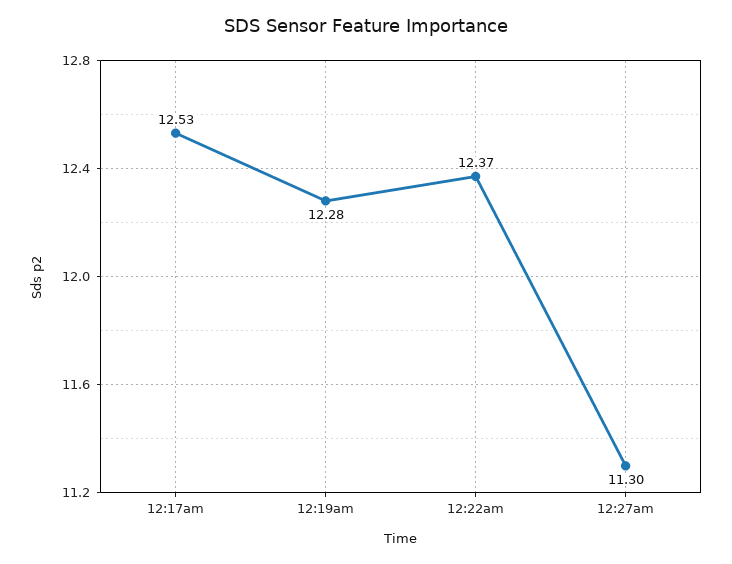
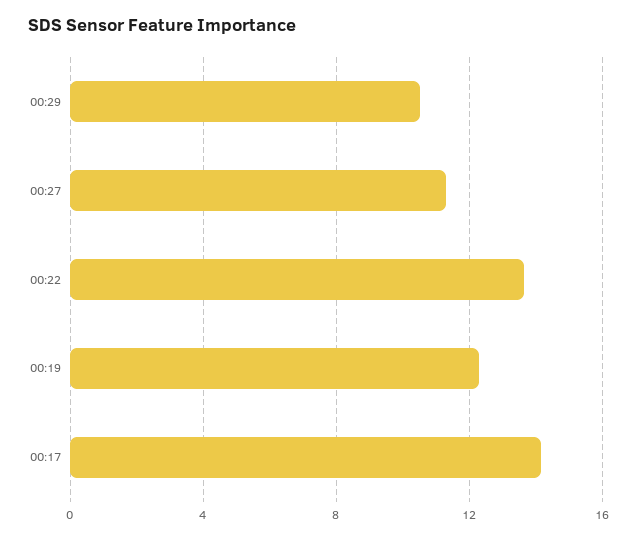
12:17am: 12.53 -> 14
12:22am: 12.37 -> 13.5
00:29: none -> 10.5

